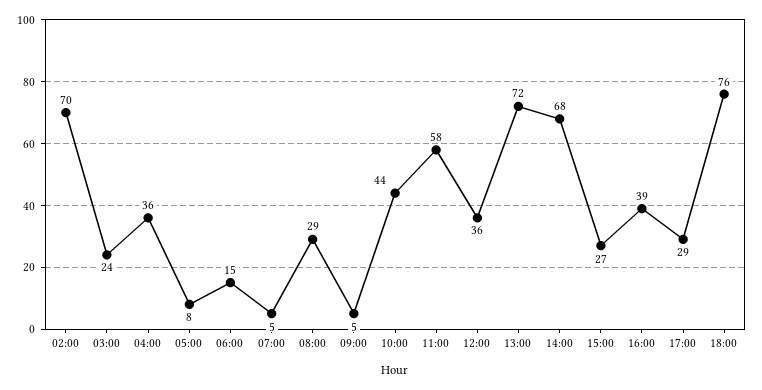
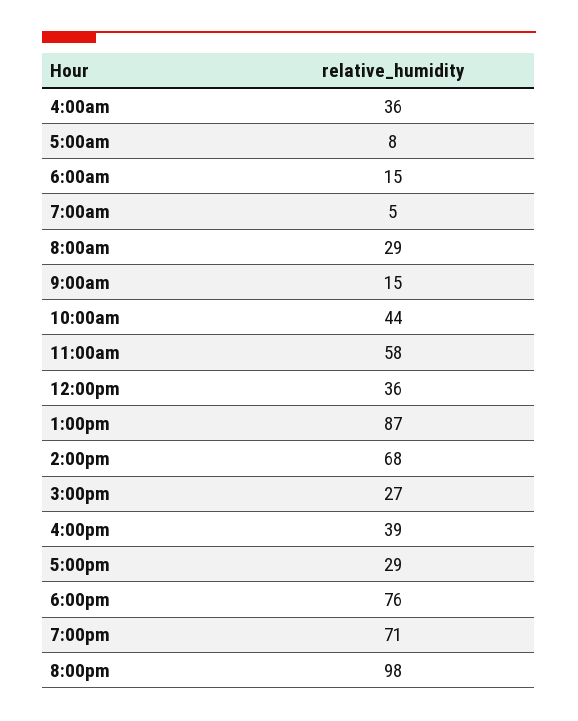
02:00: 70 -> none
03:00: 24 -> none
09:00: 5 -> 15
13:00: 72 -> 87
7:00pm: none -> 71
8:00pm: none -> 98

